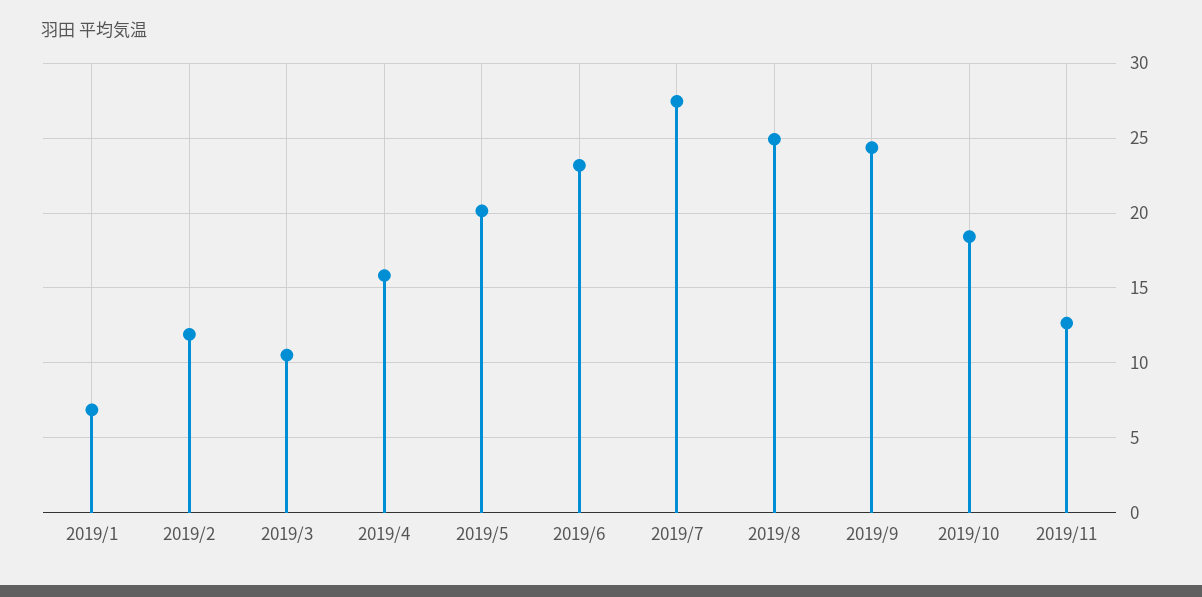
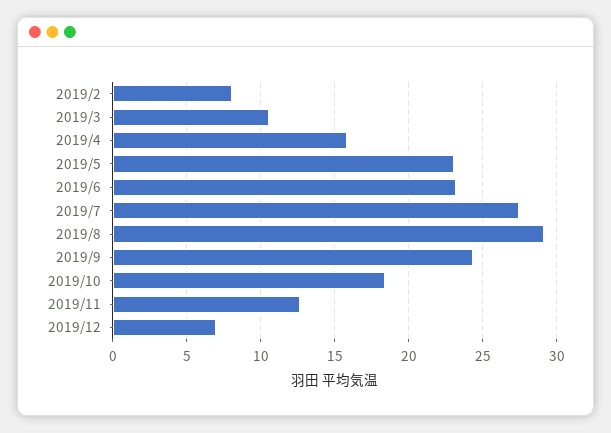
2019/1: 7 -> none
2019/2: 12 -> 8
2019/5: 20 -> 23
2019/8: 25 -> 29
2019/12: none -> 7

